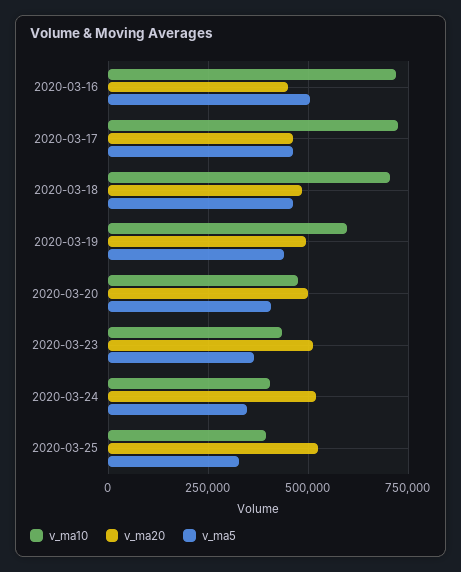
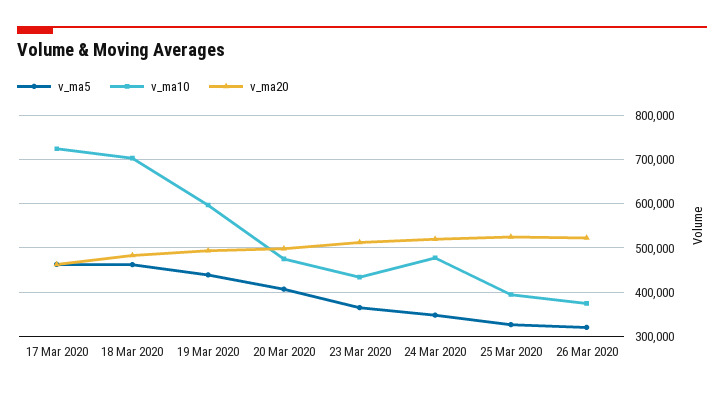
v_ma10, 2020-03-16: 725000 -> none
v_ma20, 2020-03-16: 450000 -> none
v_ma5, 2020-03-16: 500000 -> none
v_ma10, 2020-03-24: 400000 -> 480000
v_ma5, 26 Mar 2020: none -> 320000
v_ma10, 26 Mar 2020: none -> 380000
v_ma20, 26 Mar 2020: none -> 520000

